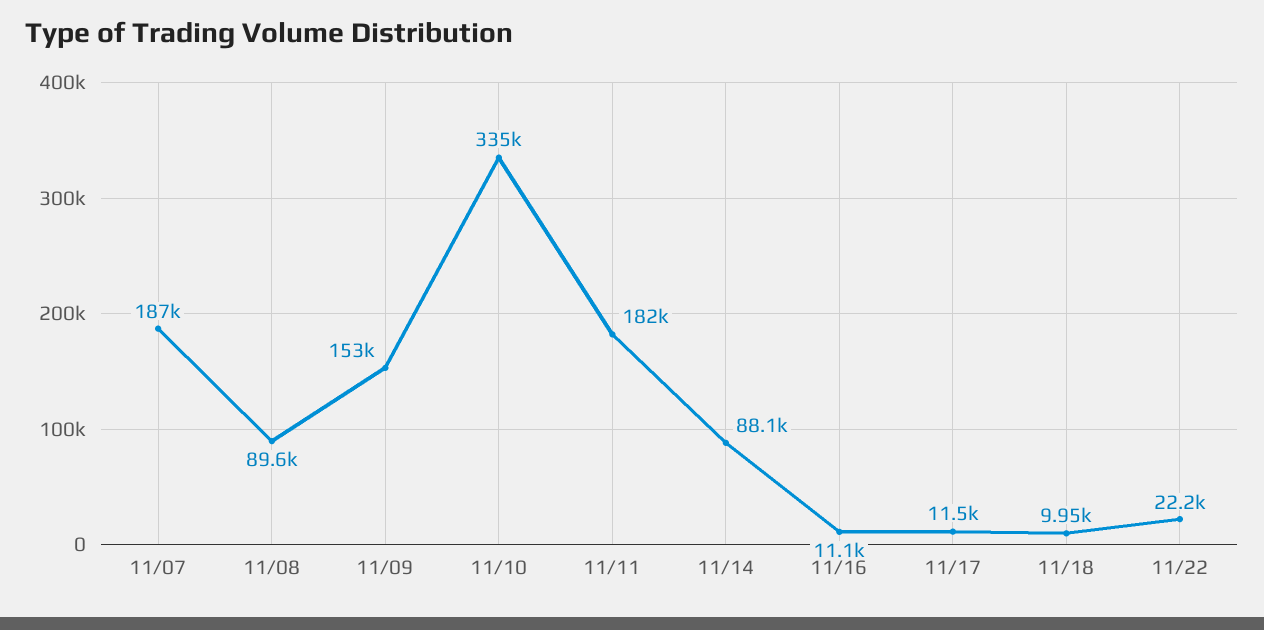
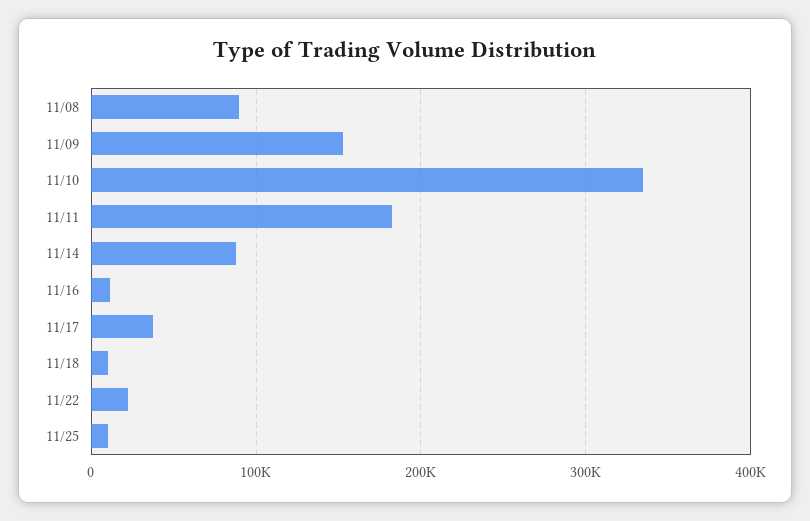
11/07: 187000 -> none
11/17: 11500 -> 40000
11/25: none -> 10000

